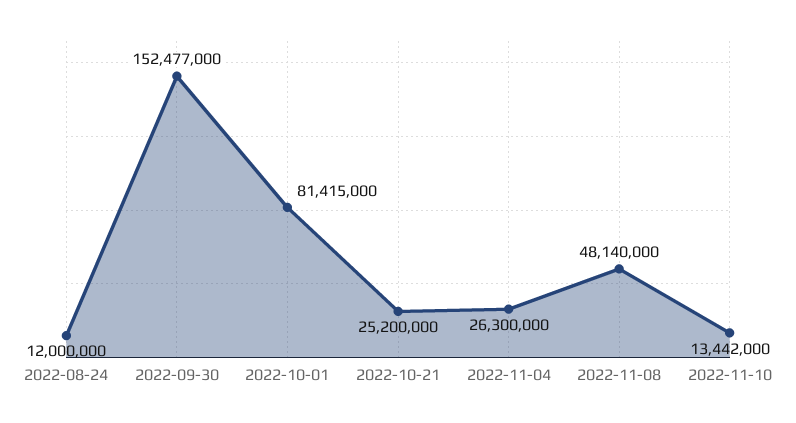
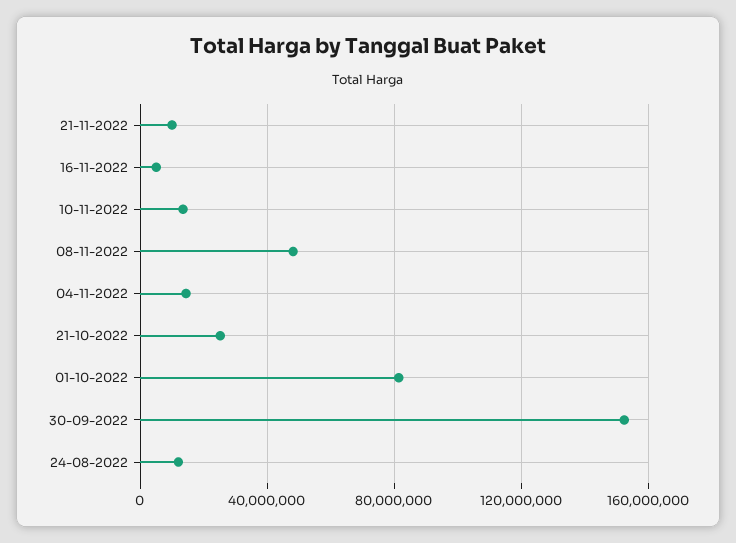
2022-11-04: 26300000 -> 15000000
21-11-2022: none -> 10000000
16-11-2022: none -> 5000000

